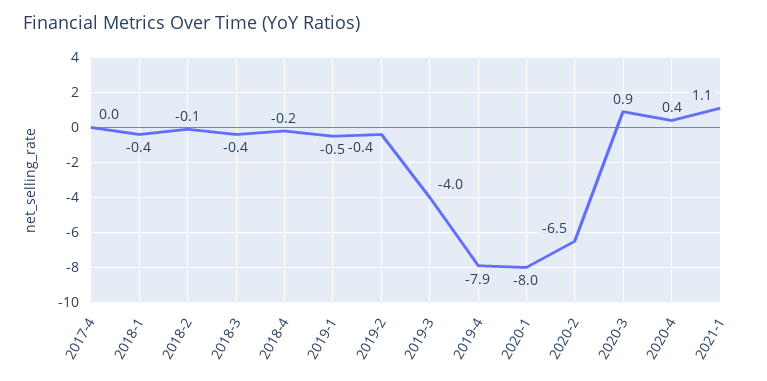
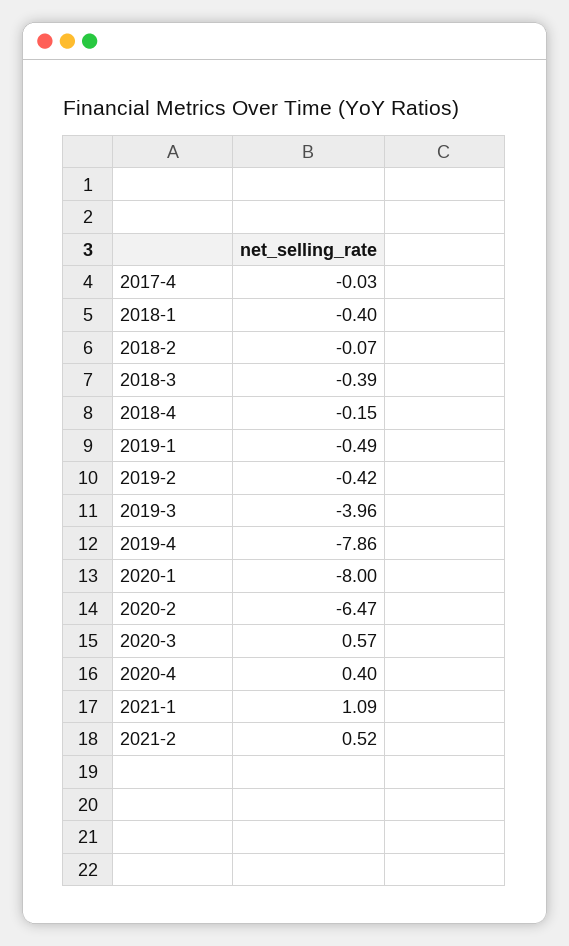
2020-3: 0.9 -> 0.57
2021-2: none -> 0.52

